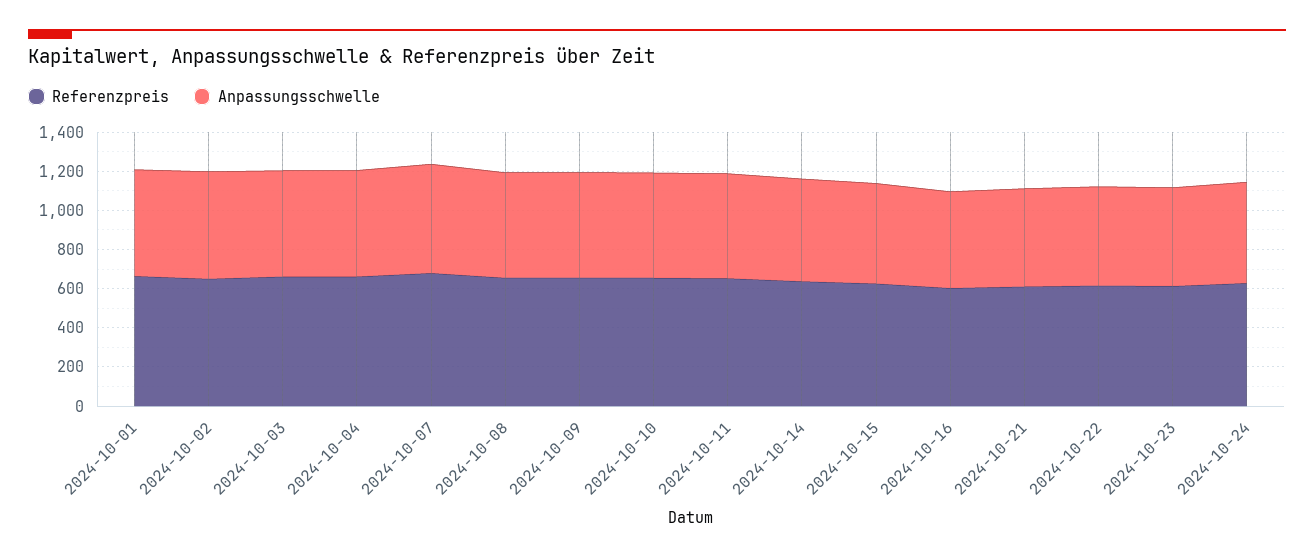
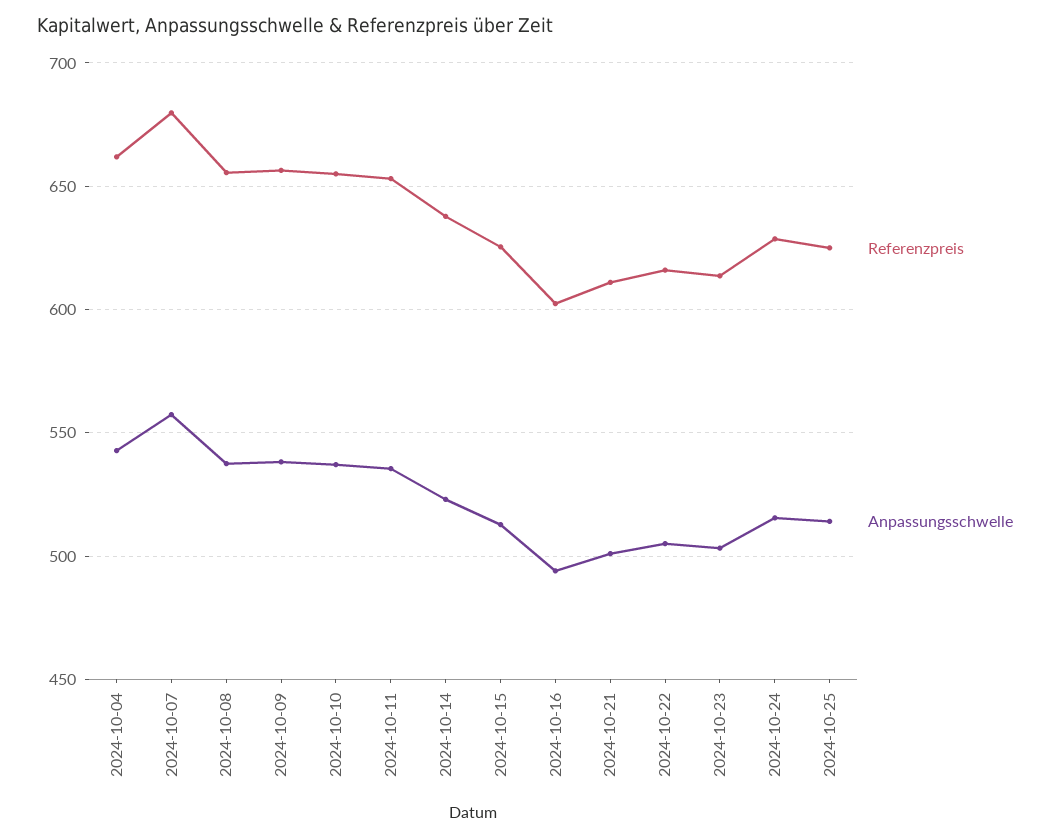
Referenzpreis, 2024-10-01: 650 -> none
Anpassungsschwelle, 2024-10-01: 550 -> none
Referenzpreis, 2024-10-02: 650 -> none
Anpassungsschwelle, 2024-10-02: 550 -> none
Referenzpreis, 2024-10-03: 650 -> none
Anpassungsschwelle, 2024-10-03: 550 -> none
Referenzpreis, 2024-10-25: none -> 625
Anpassungsschwelle, 2024-10-25: none -> 515

